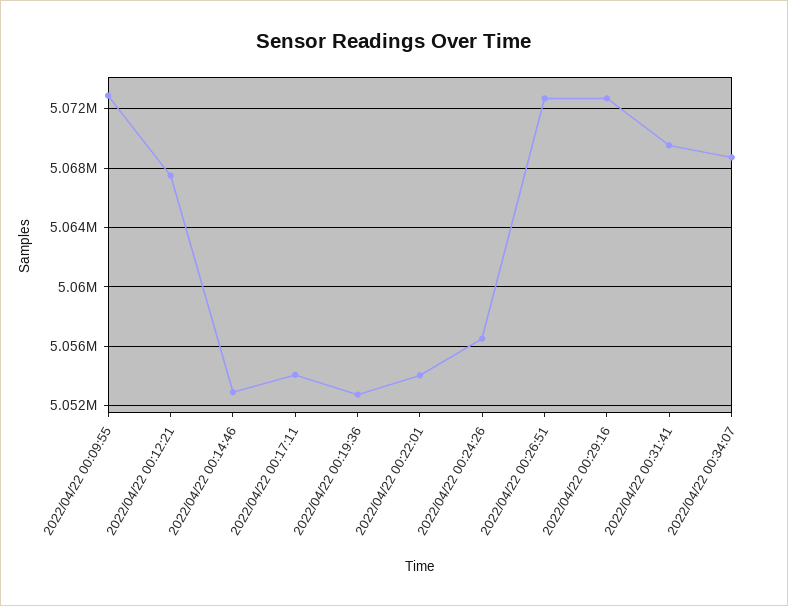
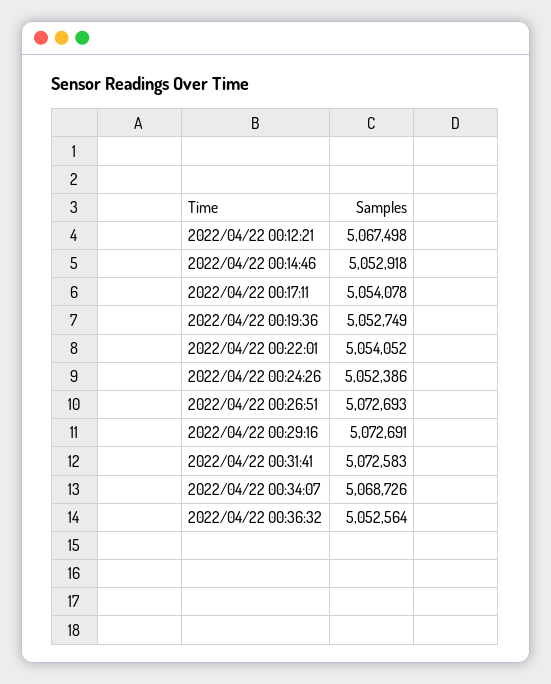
2022/04/22 00:09:55: 5073000 -> none
2022/04/22 00:24:26: 5056500 -> 5052386
2022/04/22 00:31:41: 5069500 -> 5072583
2022/04/22 00:36:32: none -> 5052564

